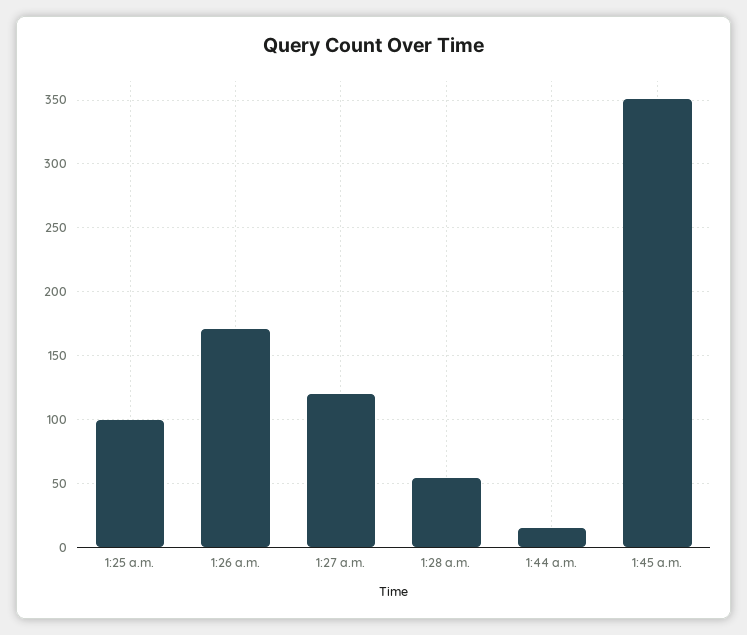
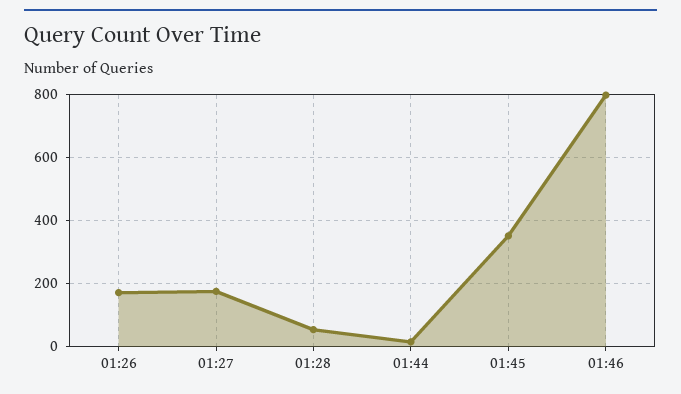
1:25 a.m.: 100 -> none
1:27 a.m.: 120 -> 180
01:46: none -> 800

